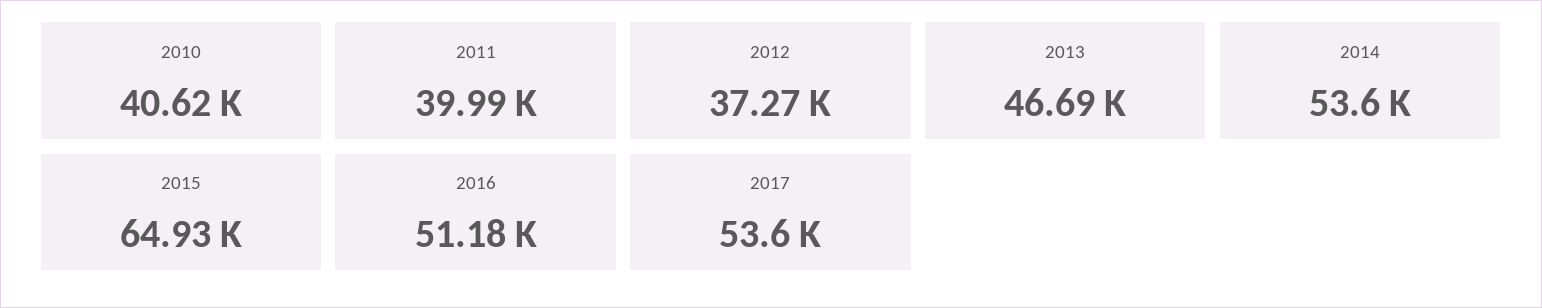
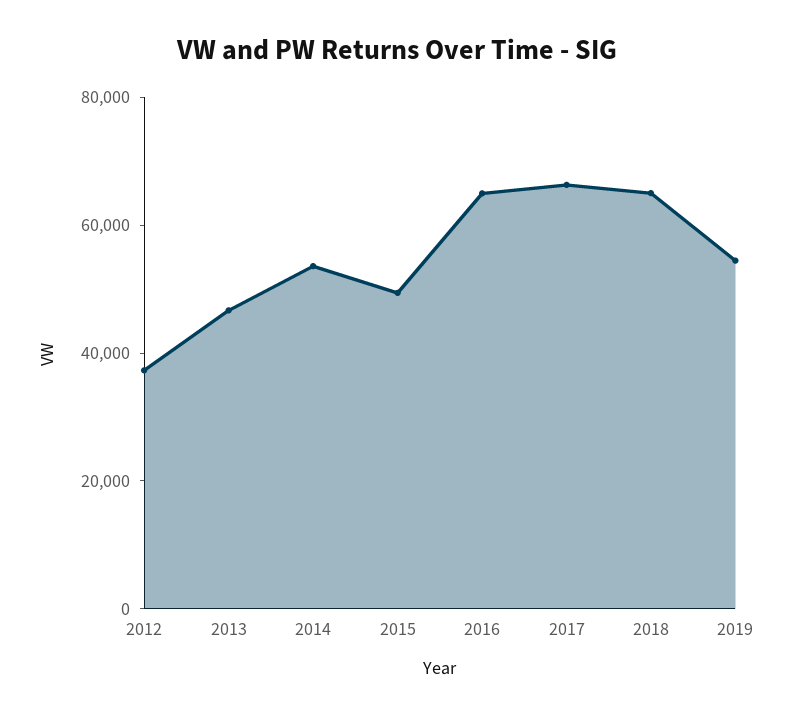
2010: 40620 -> none
2011: 39990 -> none
2015: 64930 -> 50000
2016: 51180 -> 65000
2017: 53600 -> 65000
2018: none -> 65000
2019: none -> 55000

